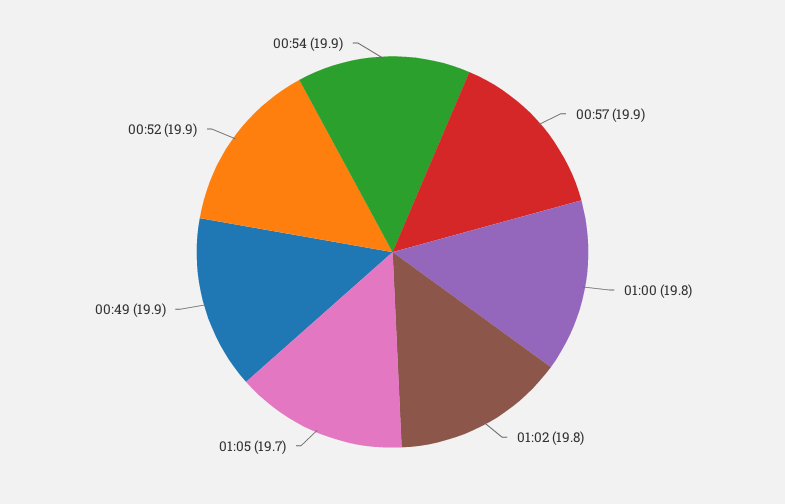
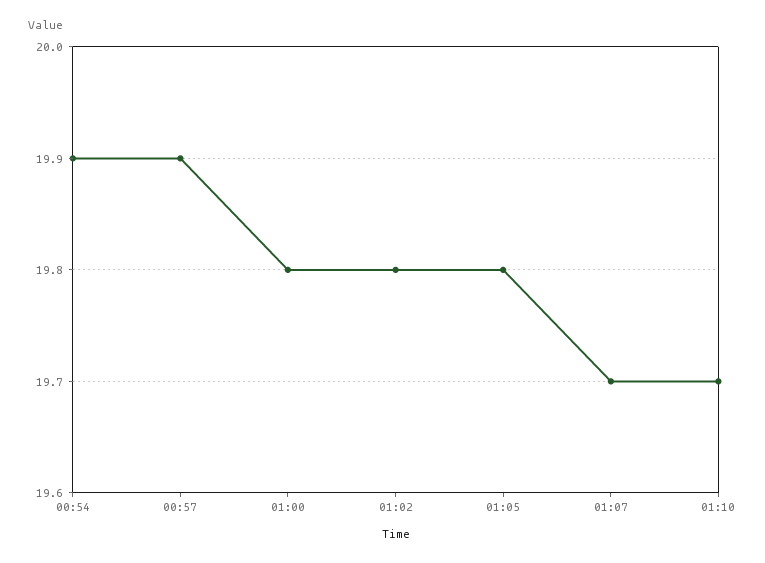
01:05: 19.7 -> 19.8
00:49: 19.9 -> none
00:52: 19.9 -> none
01:07: none -> 19.7
01:10: none -> 19.7

